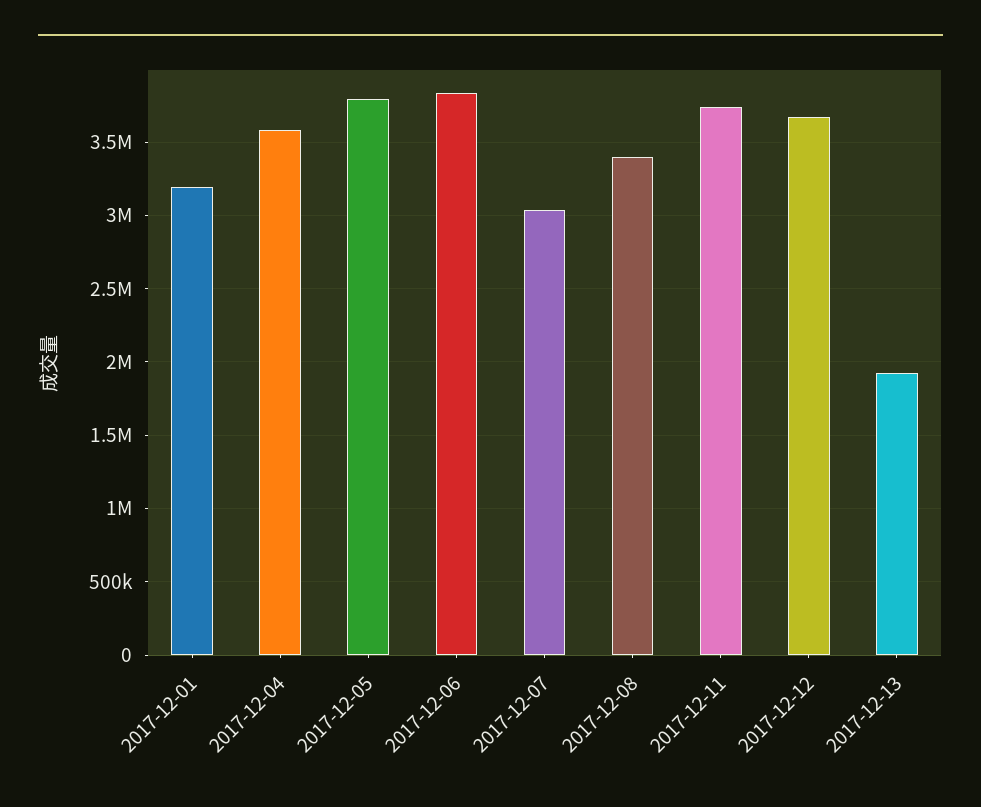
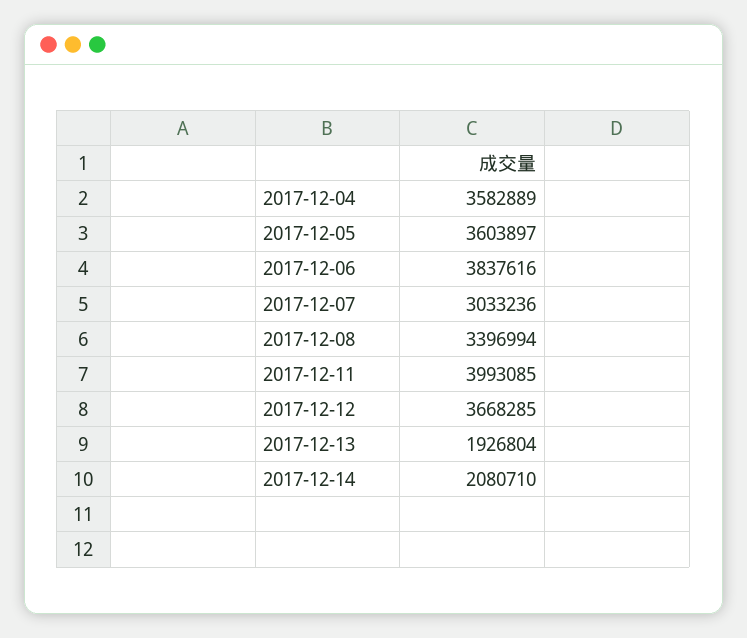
2017-12-01: 3200000 -> none
2017-12-05: 3800000 -> 3603897
2017-12-11: 3750000 -> 3993085
2017-12-14: none -> 2080710

